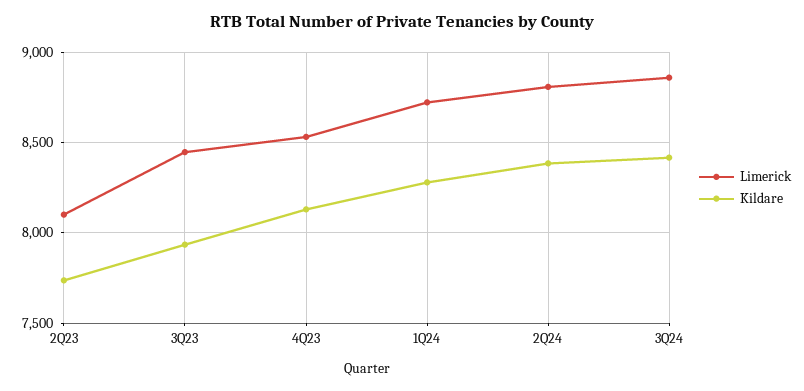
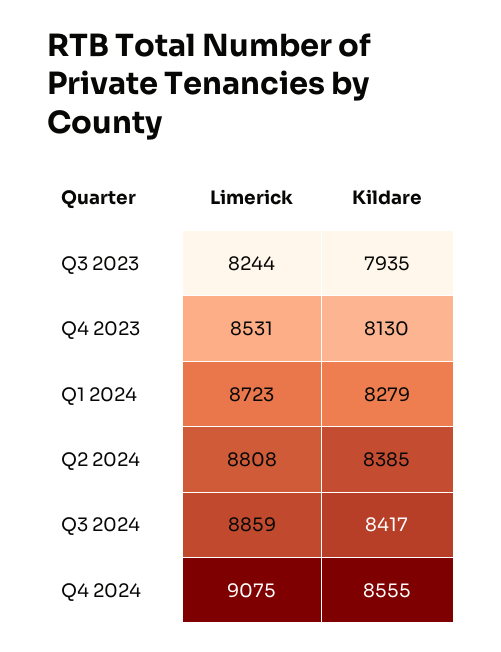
Limerick, 2Q23: 8100 -> none
Kildare, 2Q23: 7750 -> none
Limerick, 3Q23: 8450 -> 8244
Limerick, Q4 2024: none -> 9075
Kildare, Q4 2024: none -> 8555

